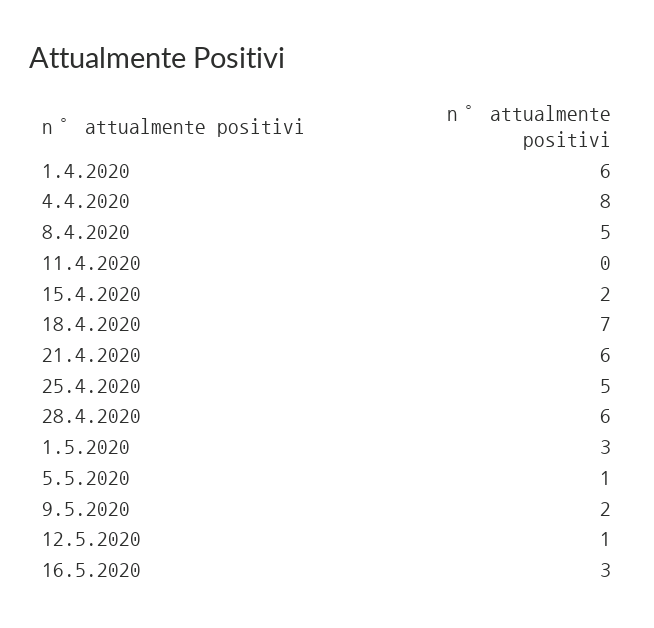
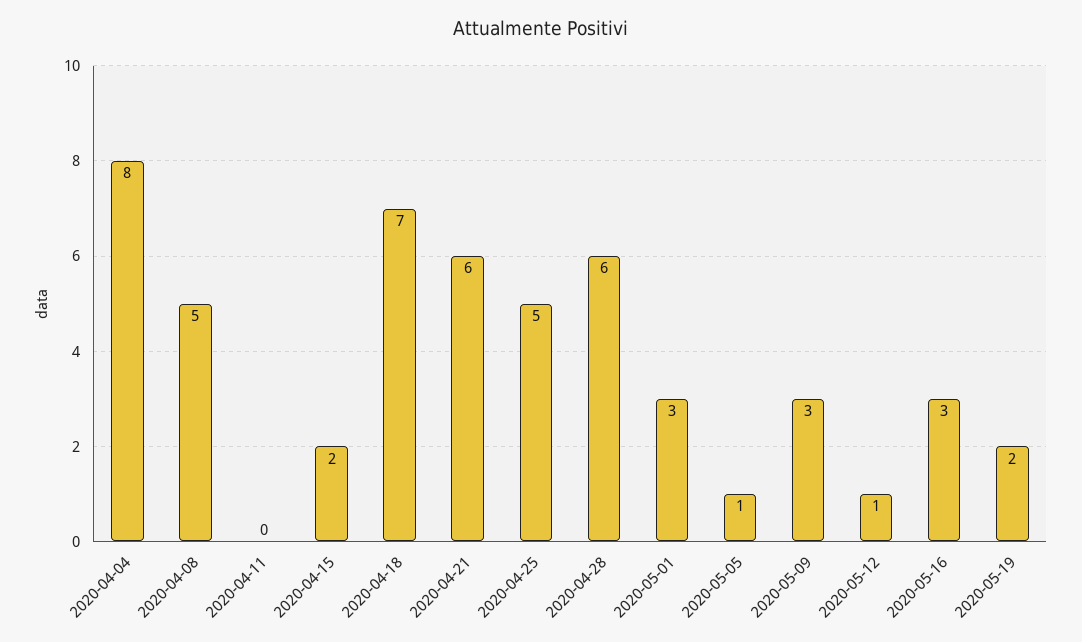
1.4.2020: 6 -> none
9.5.2020: 2 -> 3
2020-05-19: none -> 2

